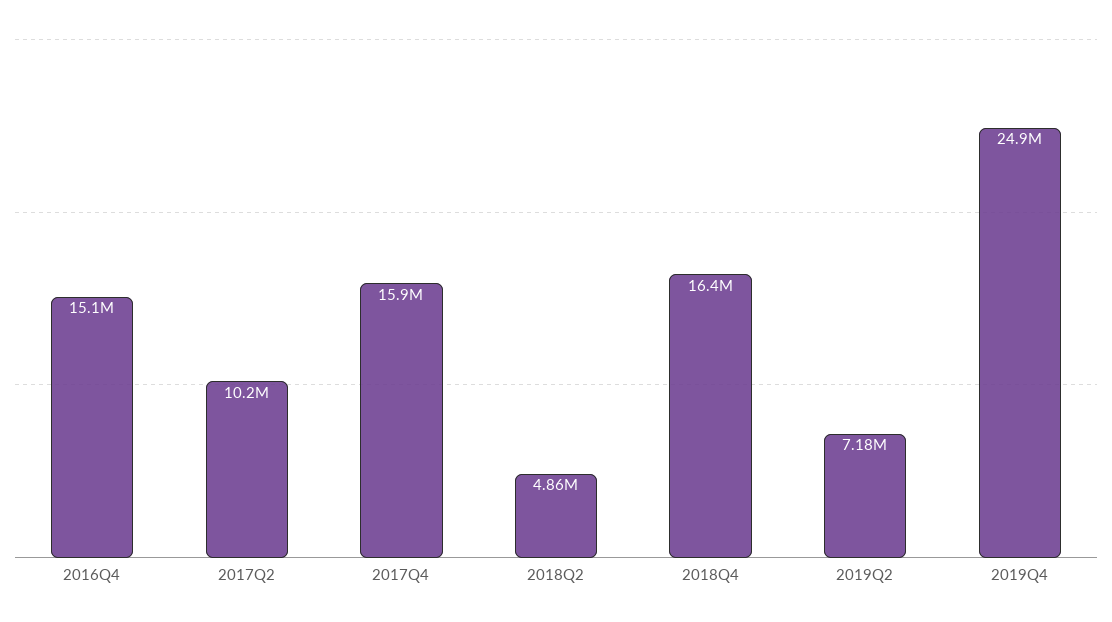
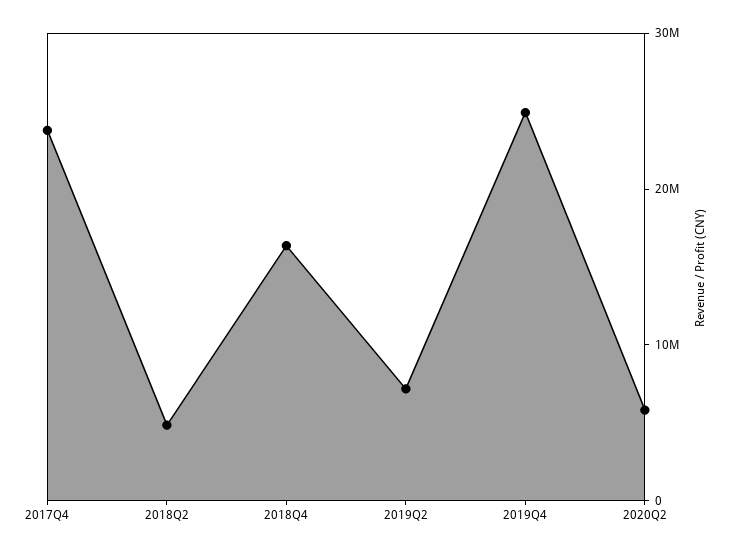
2016Q4: 15100000 -> none
2017Q2: 10200000 -> none
2017Q4: 15900000 -> 24000000
2020Q2: none -> 6000000

